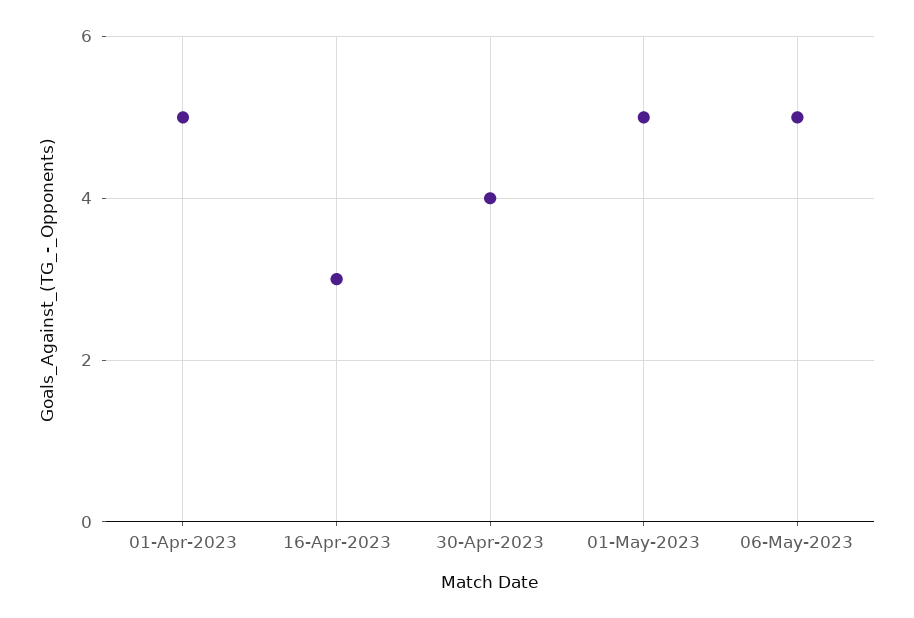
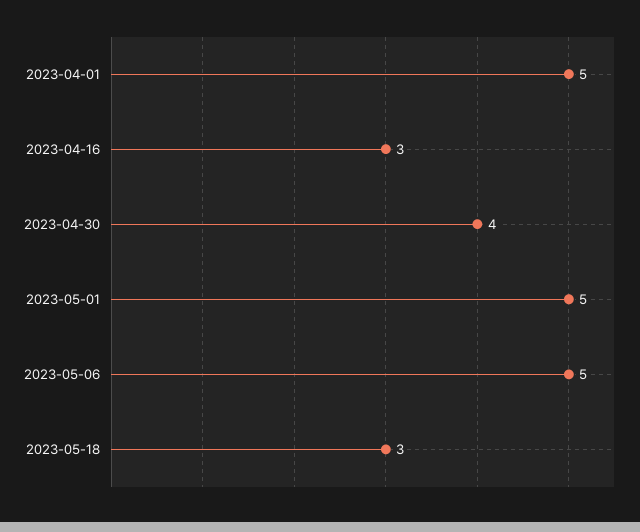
2023-05-18: none -> 3

